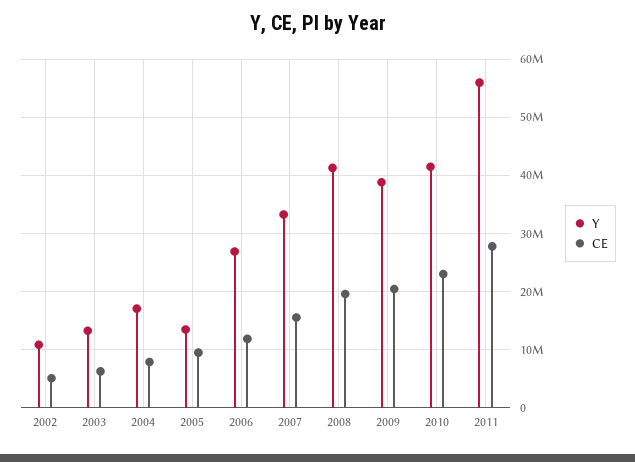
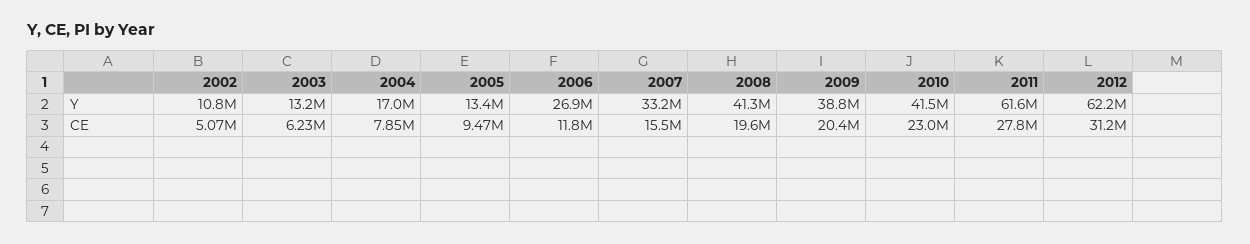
Y, 2011: 56000000 -> 61600000
Y, 2012: none -> 62200000
CE, 2012: none -> 31200000

